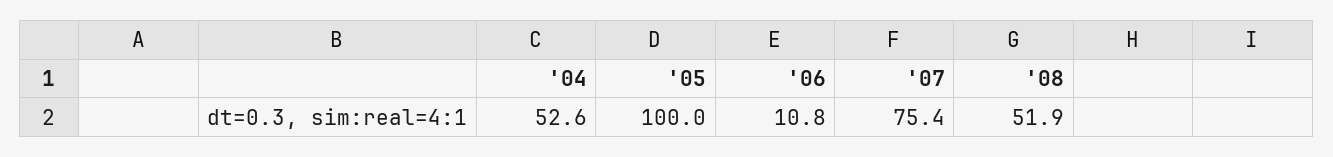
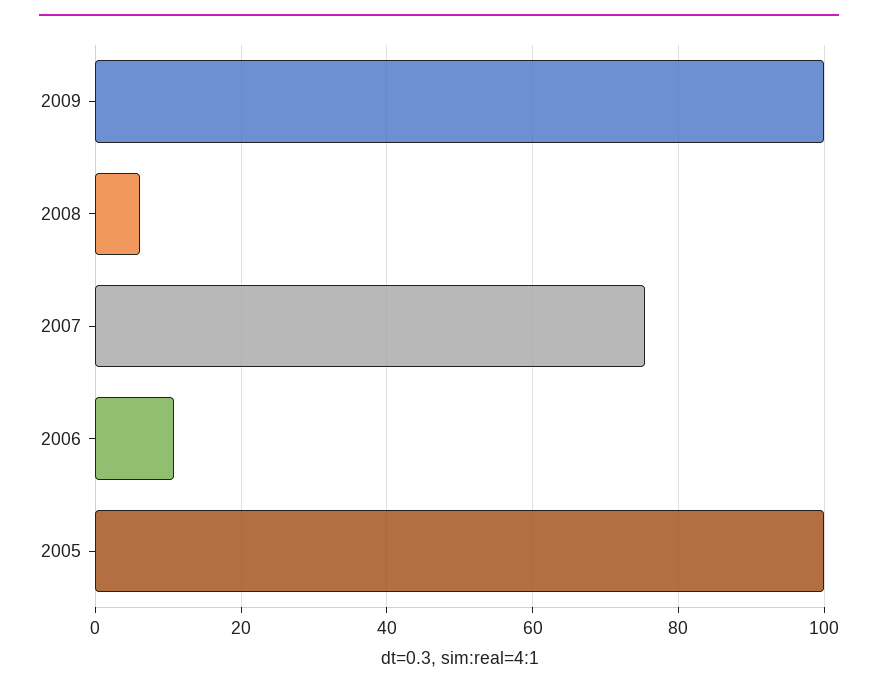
'04: 52.6 -> none
'08: 51.9 -> 6
2009: none -> 100

